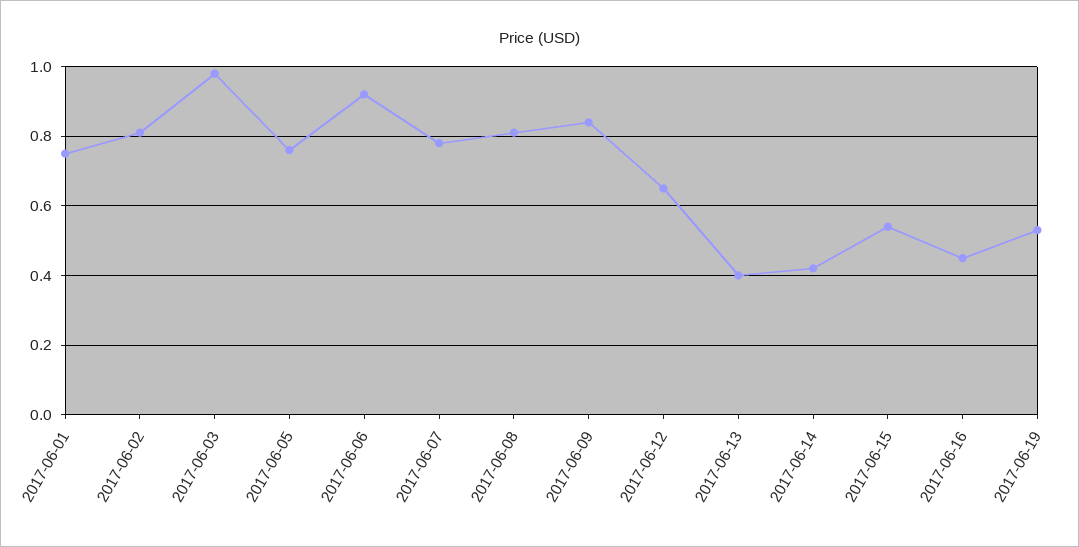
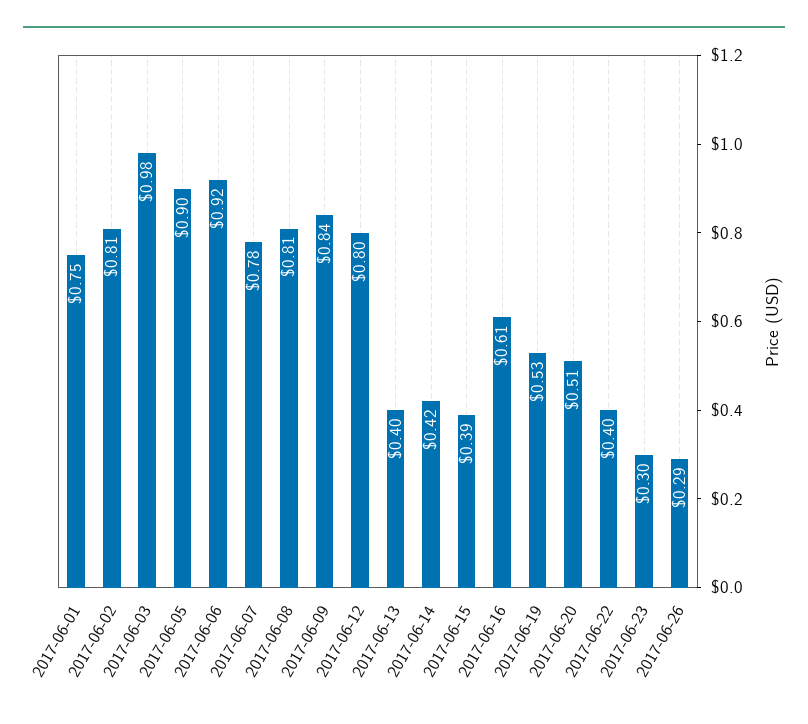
2017-06-05: 0.75 -> 0.9
2017-06-12: 0.65 -> 0.8
2017-06-15: 0.55 -> 0.39
2017-06-16: 0.45 -> 0.61
2017-06-20: none -> 0.51
2017-06-22: none -> 0.4
2017-06-23: none -> 0.3
2017-06-26: none -> 0.29

